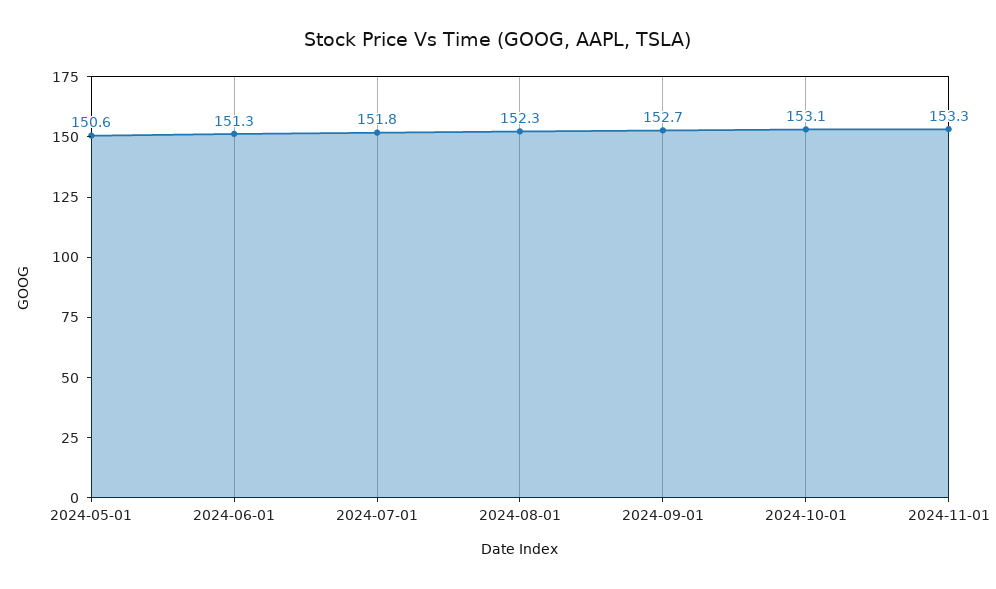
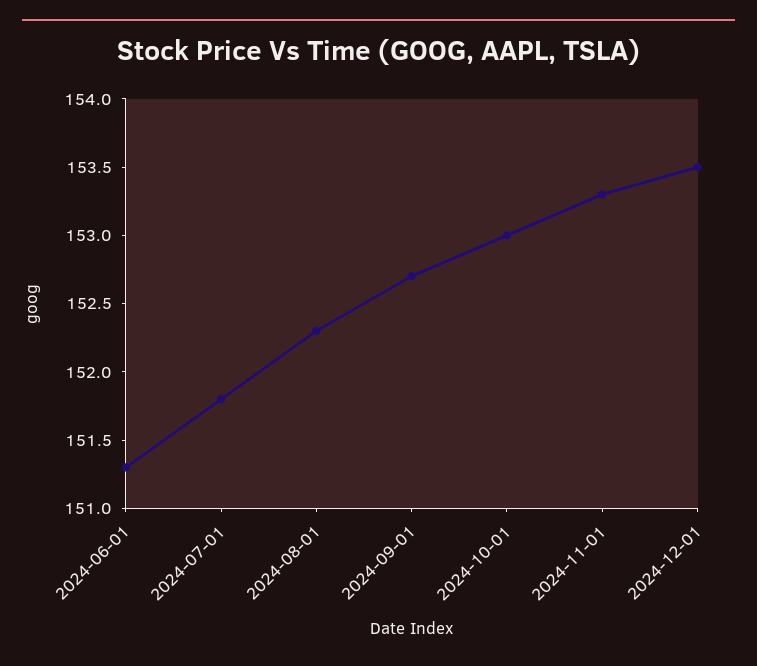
2024-05-01: 150.6 -> none
2024-10-01: 153.1 -> 153
2024-12-01: none -> 153.5

